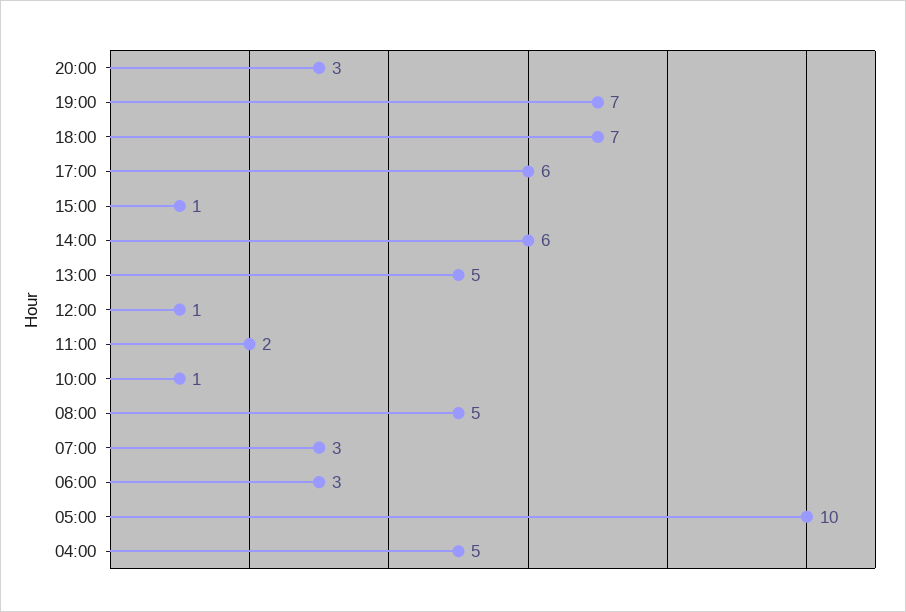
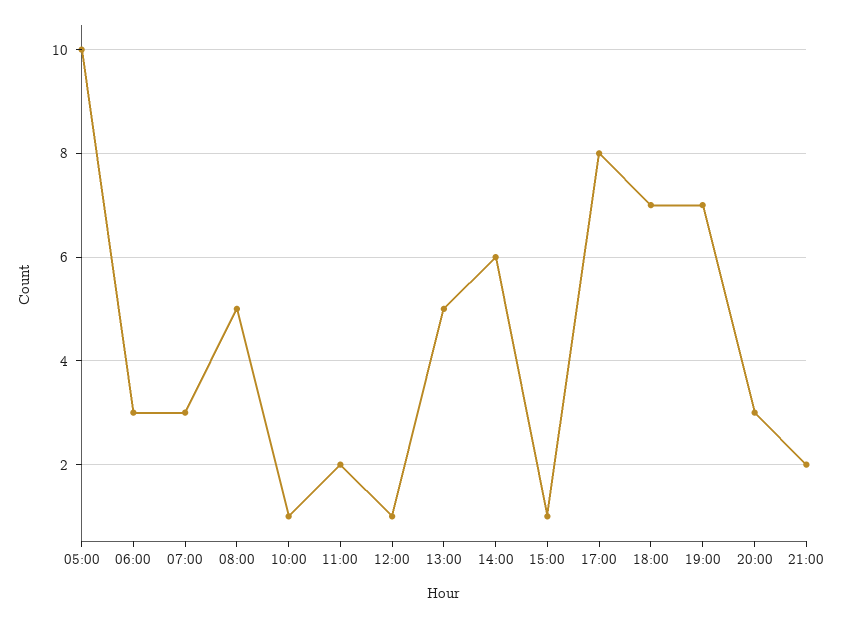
17:00: 6 -> 8
04:00: 5 -> none
21:00: none -> 2

